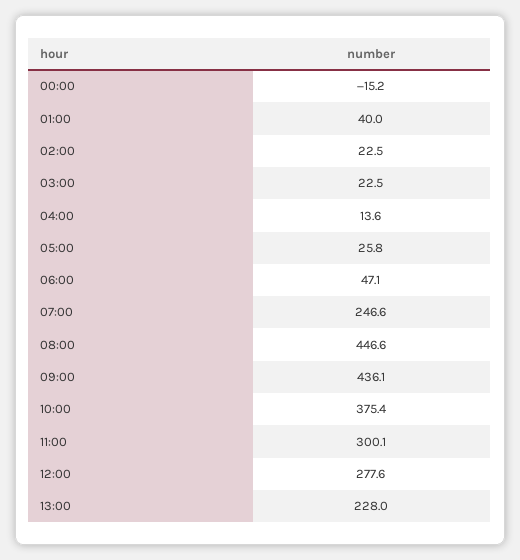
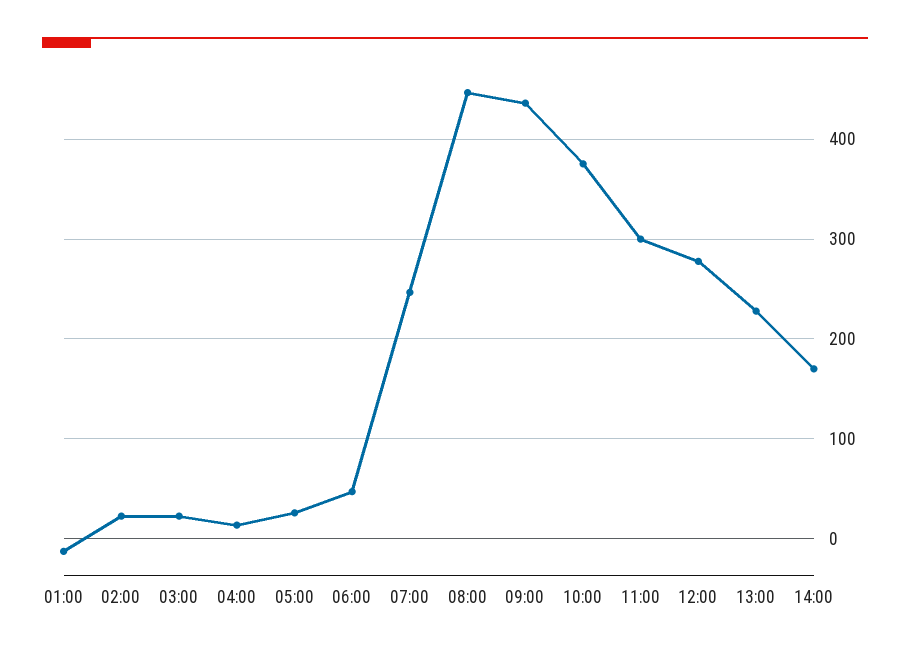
00:00: -15.2 -> none
01:00: 40 -> -10
14:00: none -> 170

